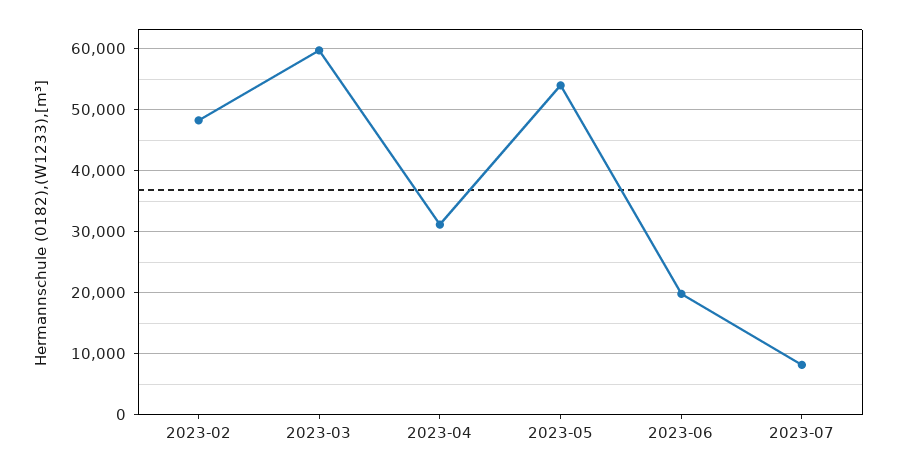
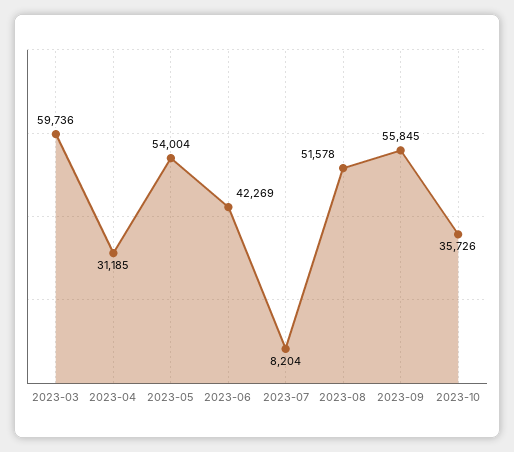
2023-02: 48000 -> none
2023-06: 20000 -> 42269
2023-08: none -> 51578
2023-09: none -> 55845
2023-10: none -> 35726

